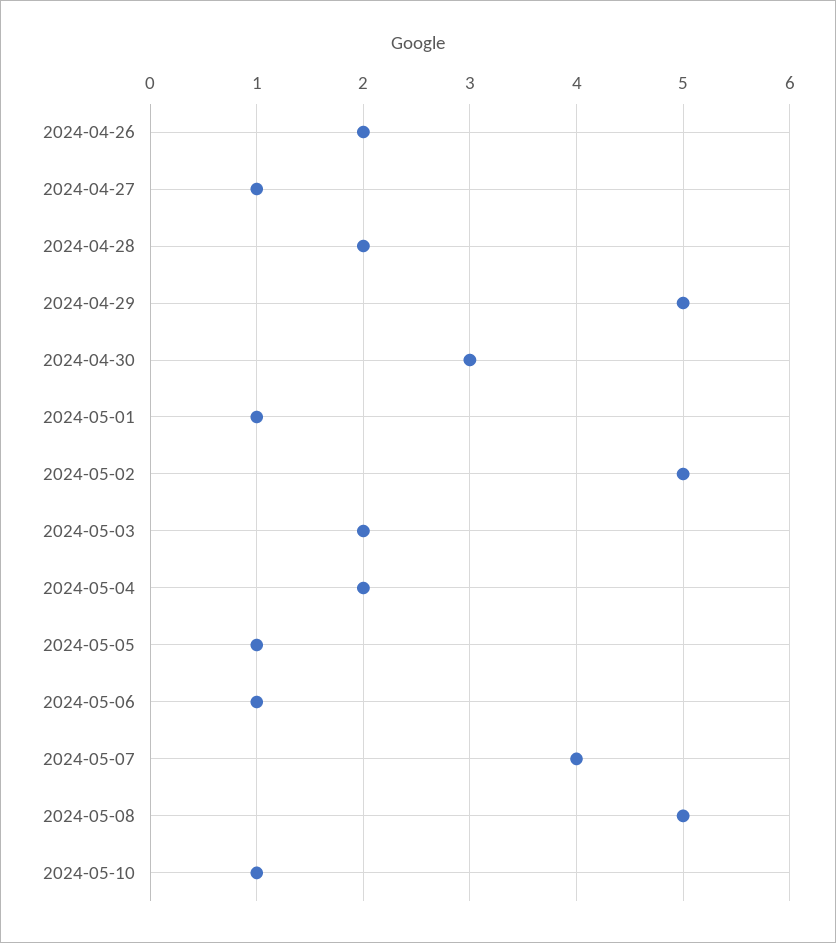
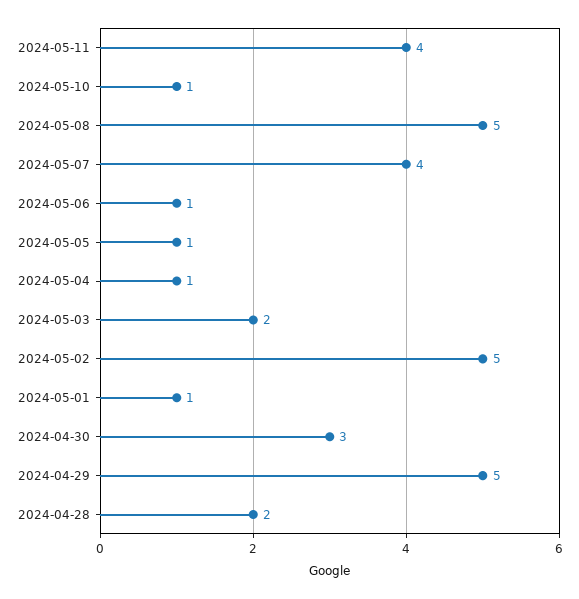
2024-04-26: 2 -> none
2024-04-27: 1 -> none
2024-05-04: 2 -> 1
2024-05-11: none -> 4

